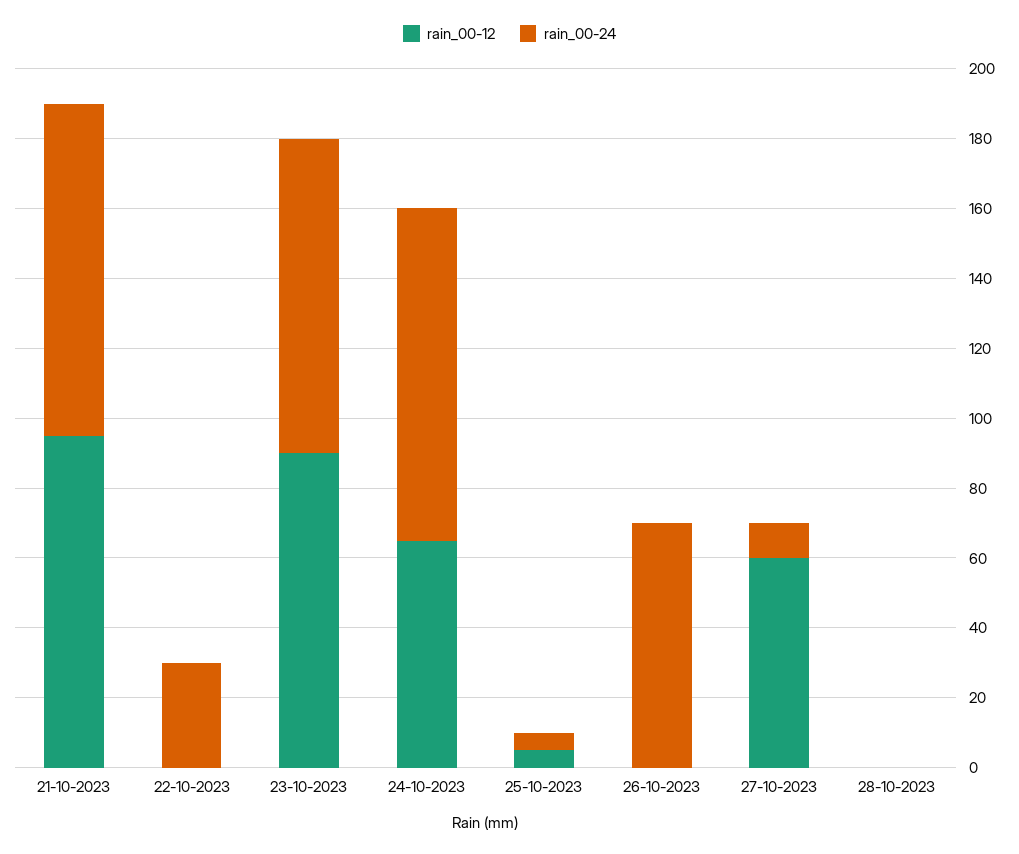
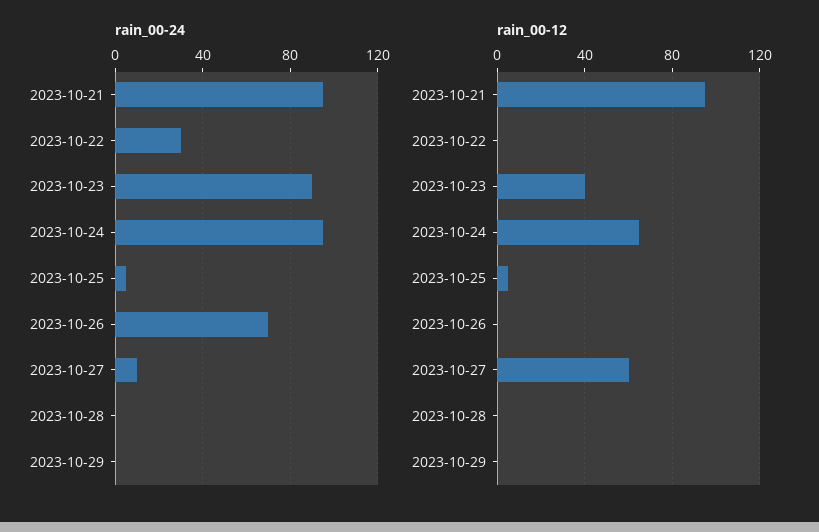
rain_00-12, 23-10-2023: 90 -> 40
rain_00-24, 2023-10-29: none -> 0
rain_00-12, 2023-10-29: none -> 0

